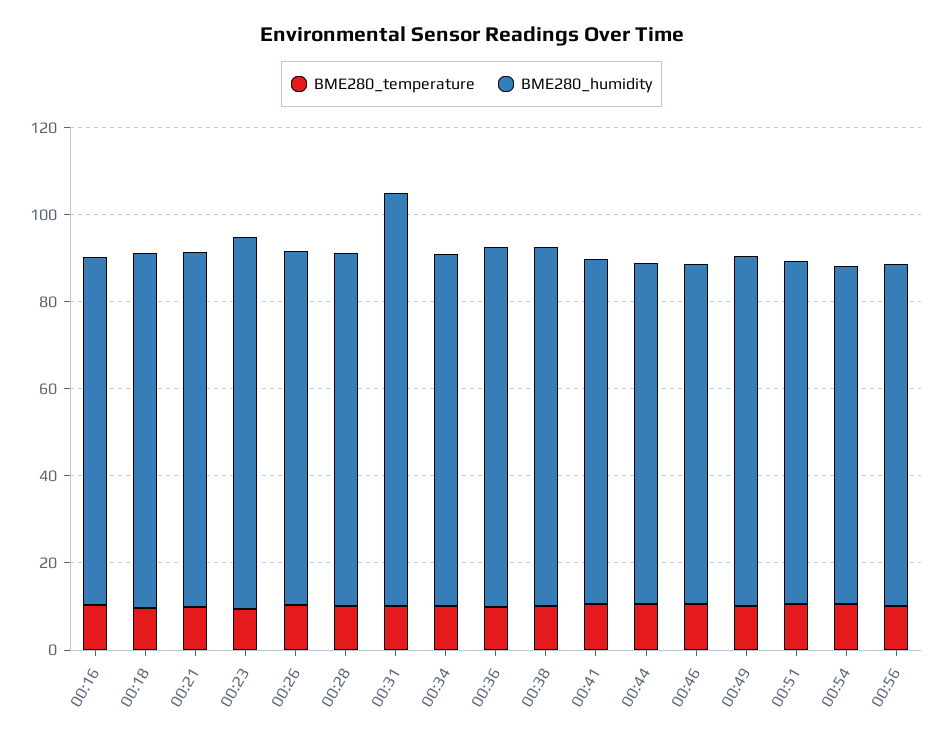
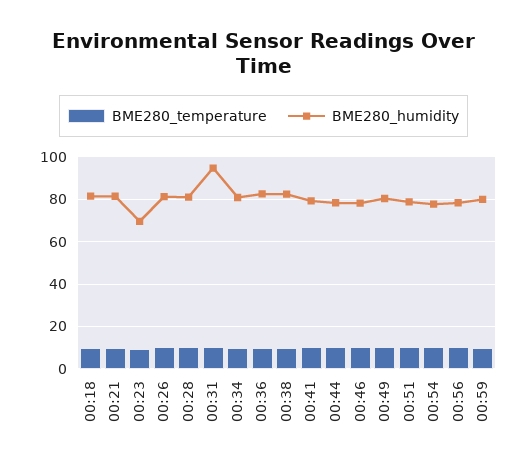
BME280_temperature, 00:16: 10 -> none
BME280_humidity, 00:16: 80 -> none
BME280_humidity, 00:23: 85 -> 70
BME280_temperature, 00:59: none -> 10
BME280_humidity, 00:59: none -> 80

